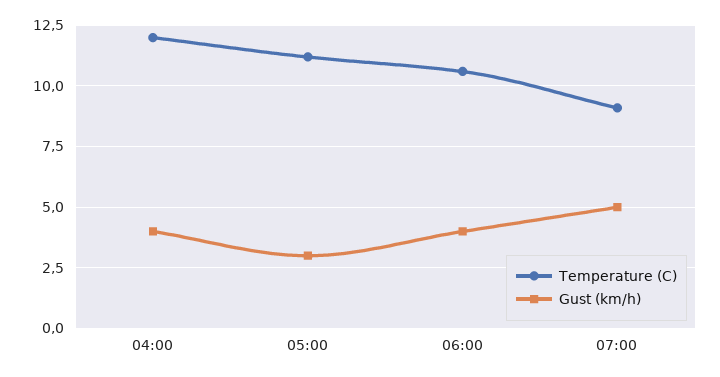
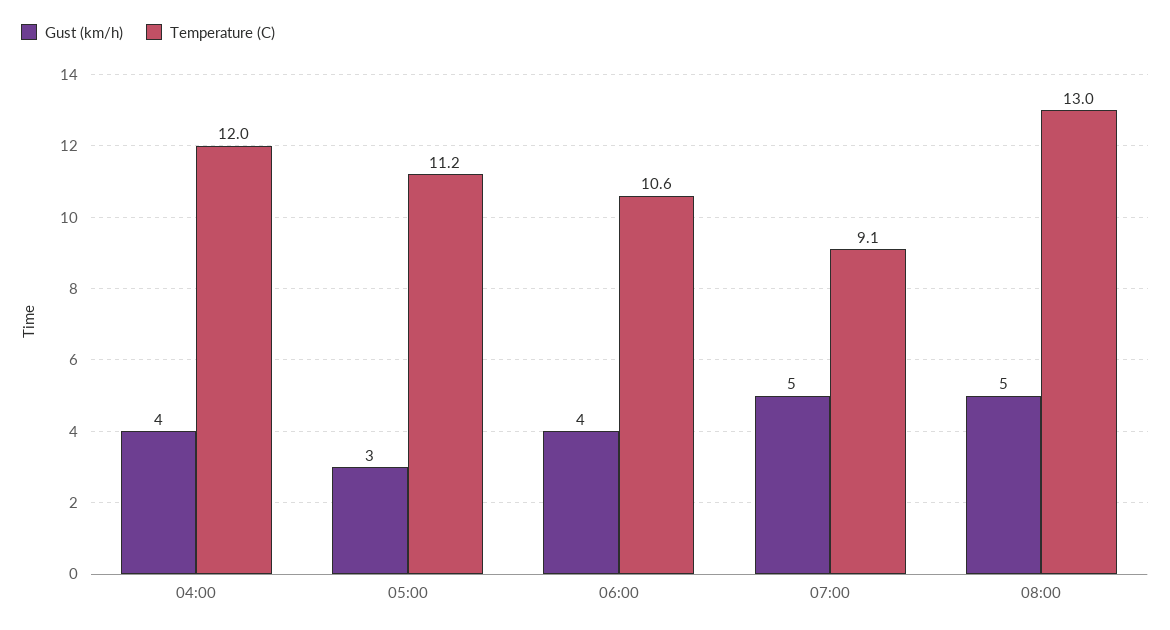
Gust (km/h), 08:00: none -> 5
Temperature (C), 08:00: none -> 13

